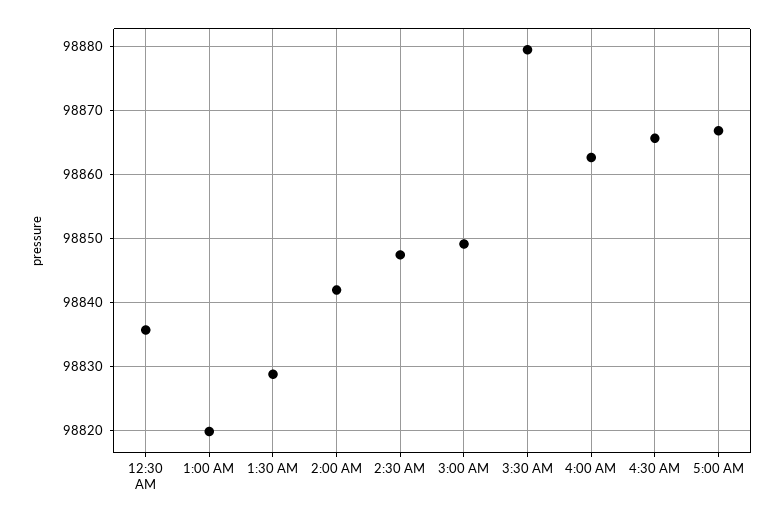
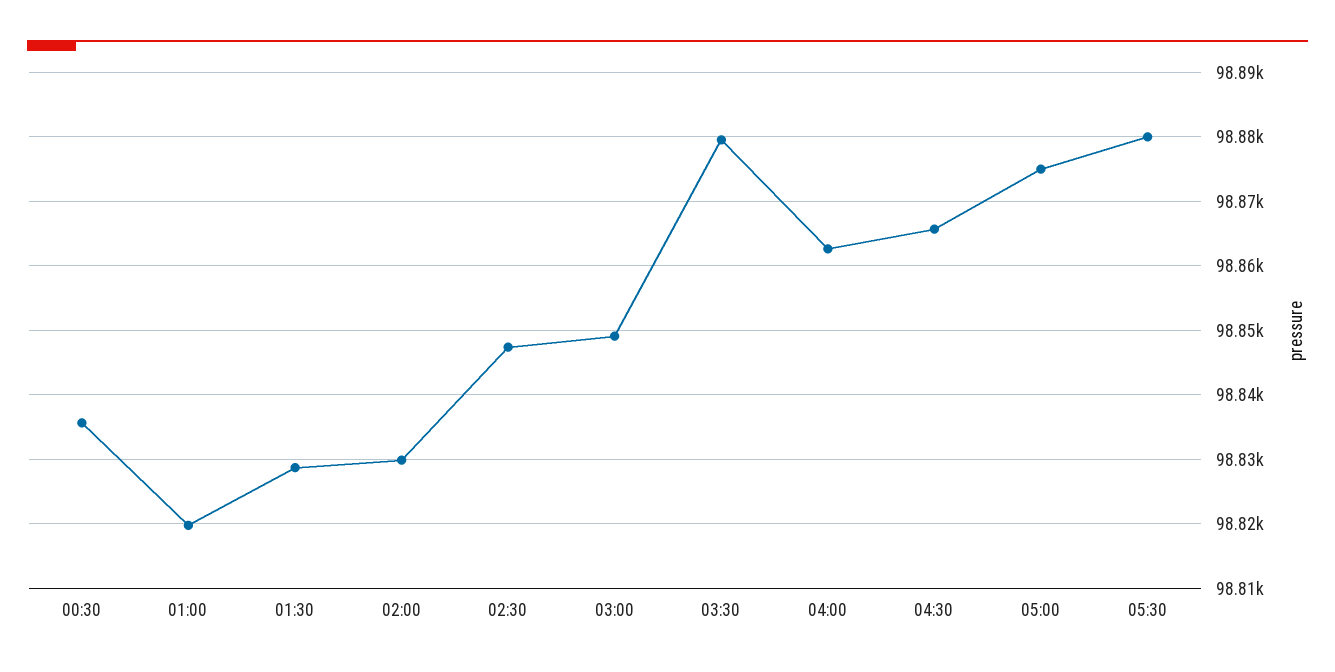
2:00 AM: 98842 -> 98830
5:00 AM: 98867 -> 98875
05:30: none -> 98880

